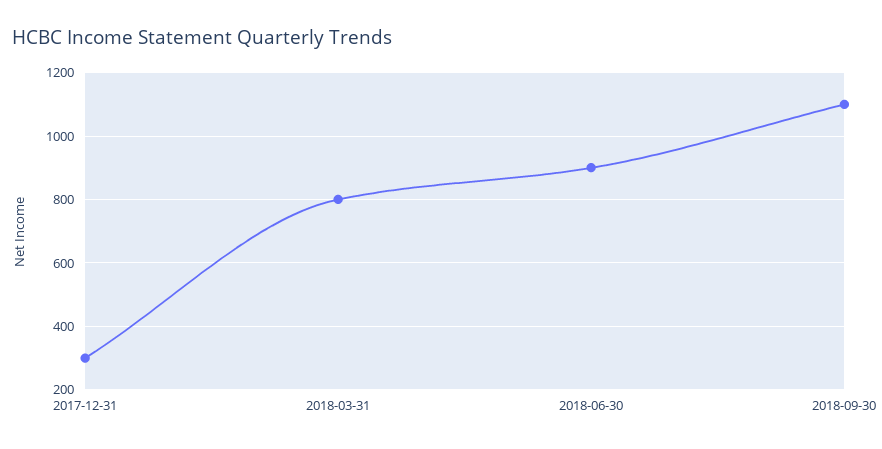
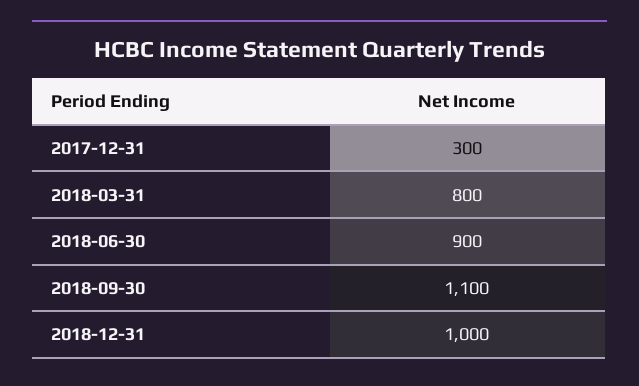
2018-12-31: none -> 1000

